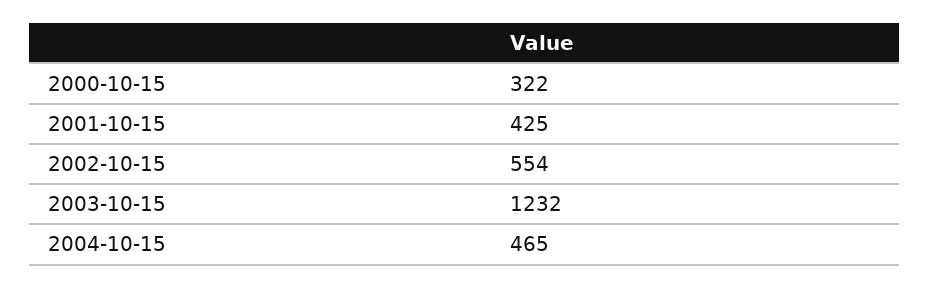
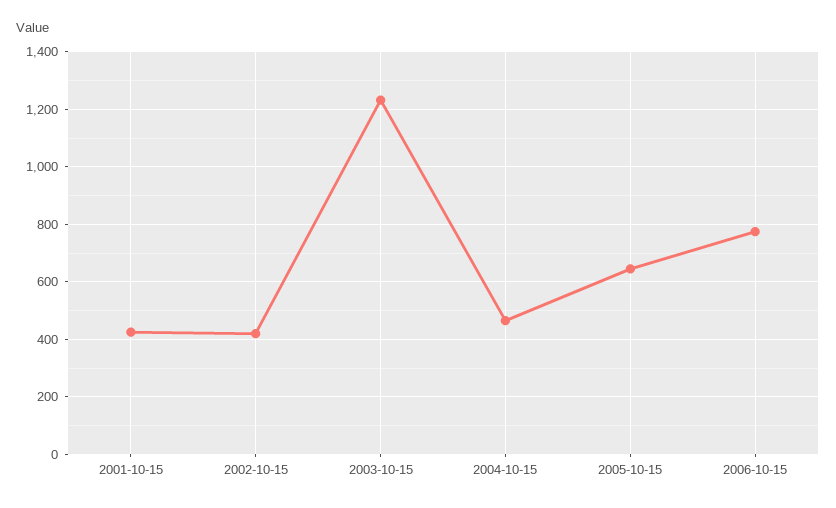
2000-10-15: 322 -> none
2002-10-15: 554 -> 425
2005-10-15: none -> 650
2006-10-15: none -> 775

